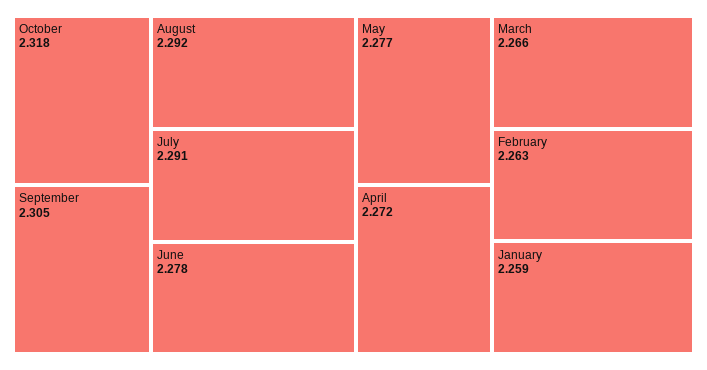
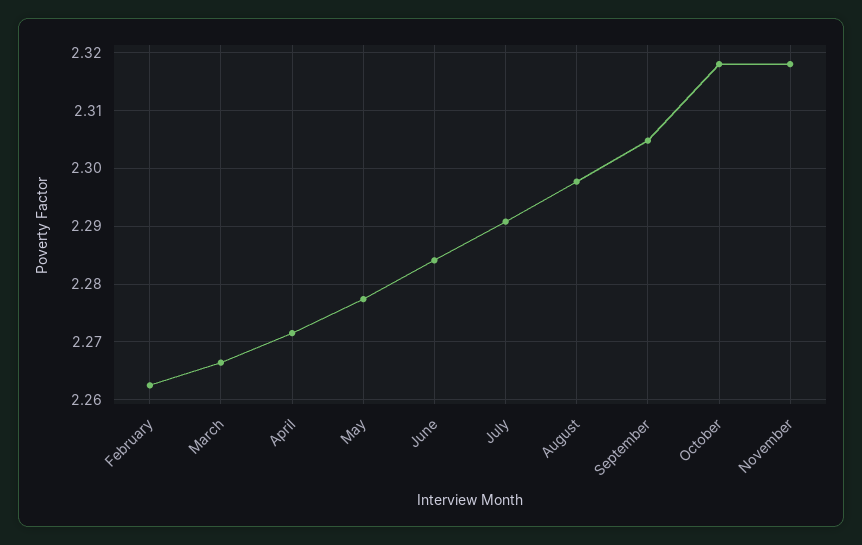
August: 2.292 -> 2.298
June: 2.278 -> 2.284
January: 2.259 -> none
November: none -> 2.318

